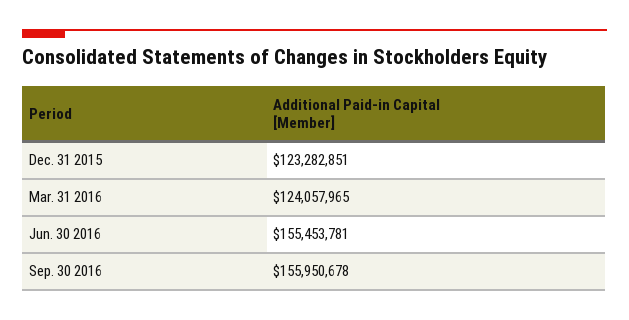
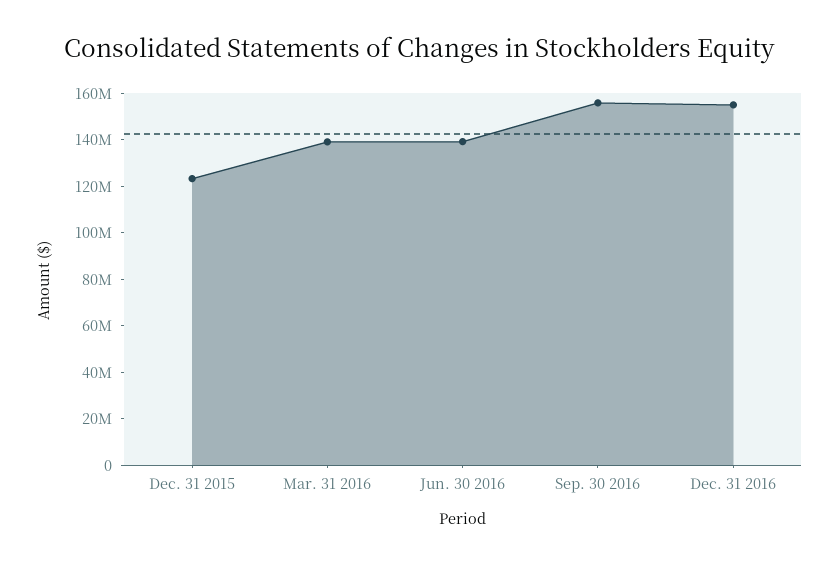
Mar. 31 2016: 124057965 -> 140000000
Jun. 30 2016: 155453781 -> 140000000
Dec. 31 2016: none -> 155000000

